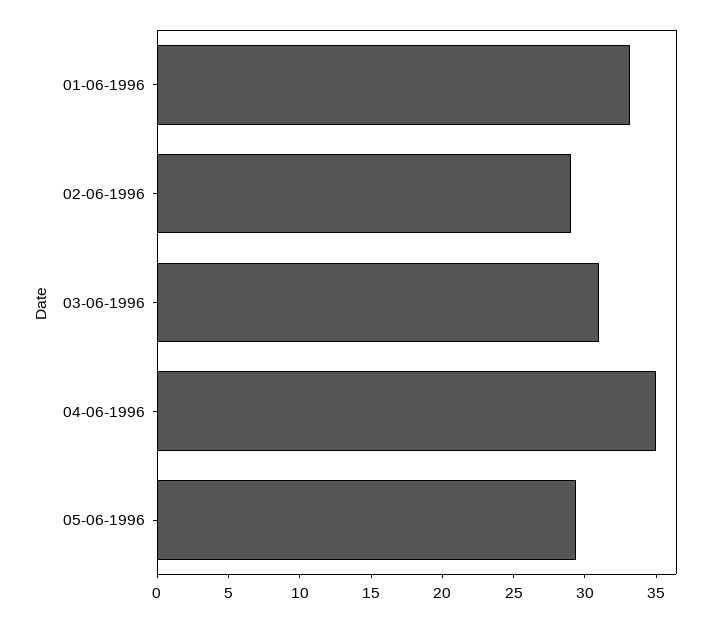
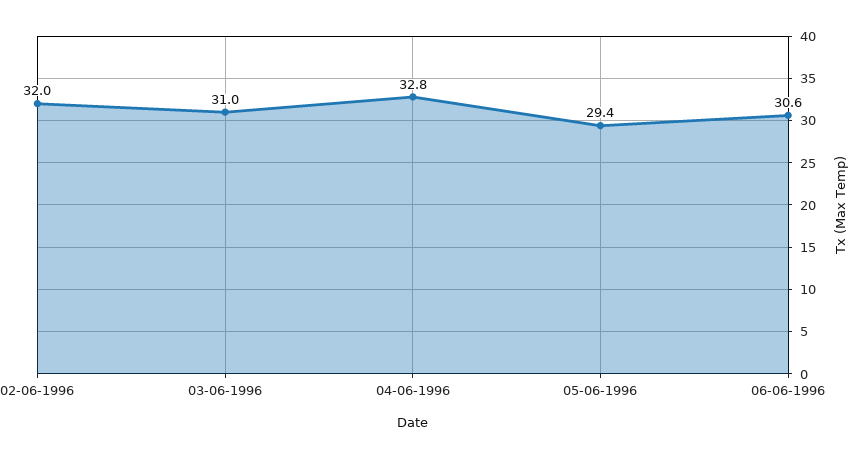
01-06-1996: 33 -> none
02-06-1996: 29 -> 32
04-06-1996: 35 -> 32.8
06-06-1996: none -> 30.6

